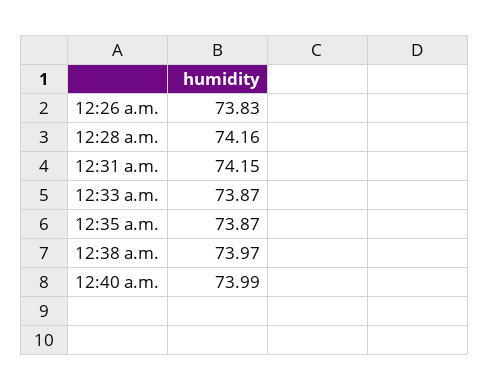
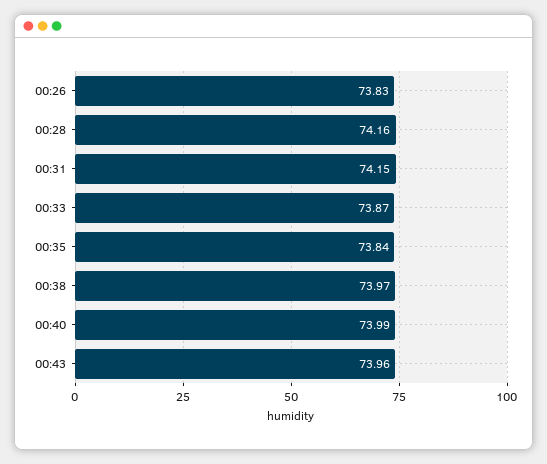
12:35 a.m.: 73.87 -> 73.84
00:43: none -> 73.96

